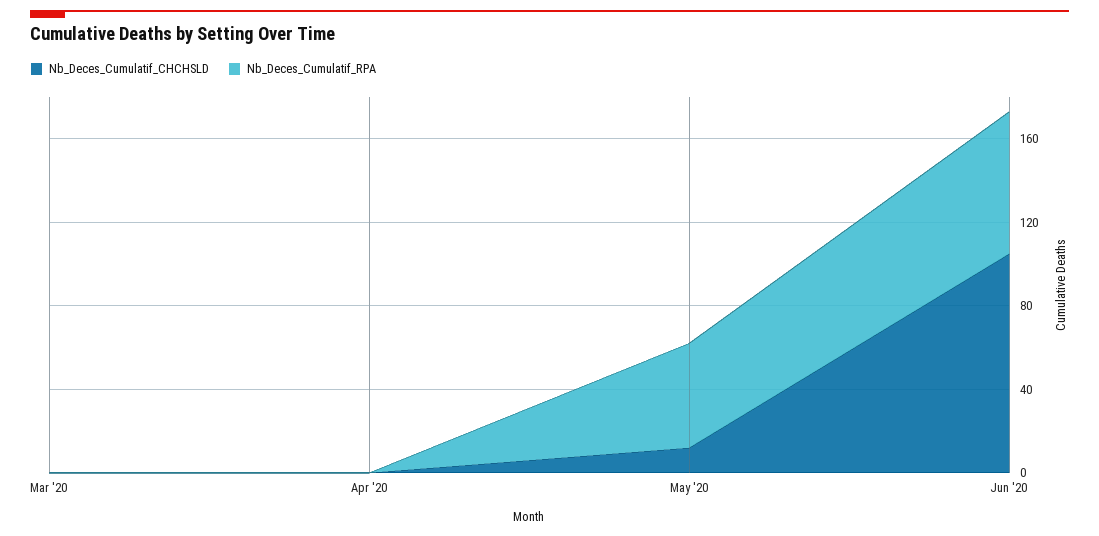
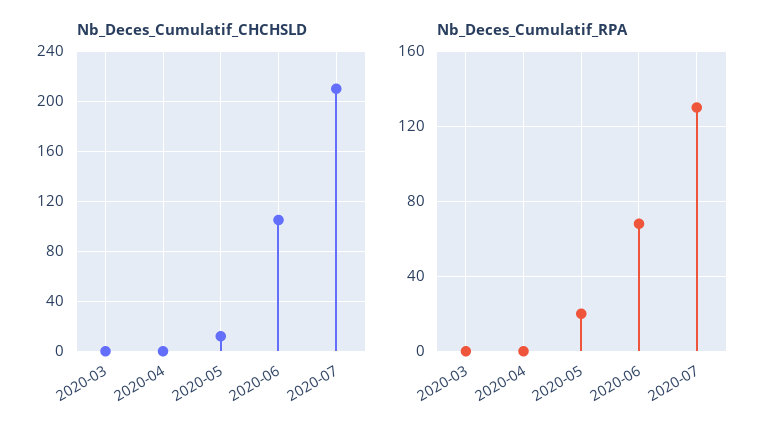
Nb_Deces_Cumulatif_RPA, May '20: 50 -> 20
Nb_Deces_Cumulatif_CHCHSLD, 2020-07: none -> 210
Nb_Deces_Cumulatif_RPA, 2020-07: none -> 130

